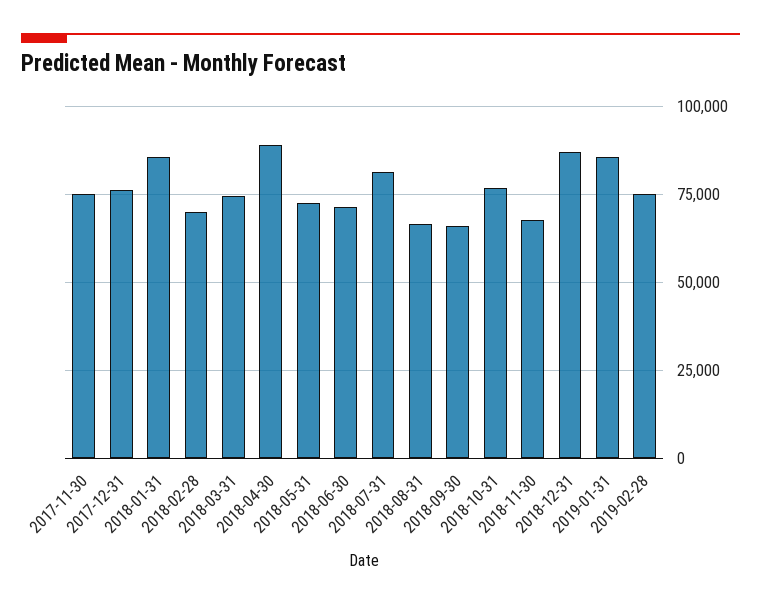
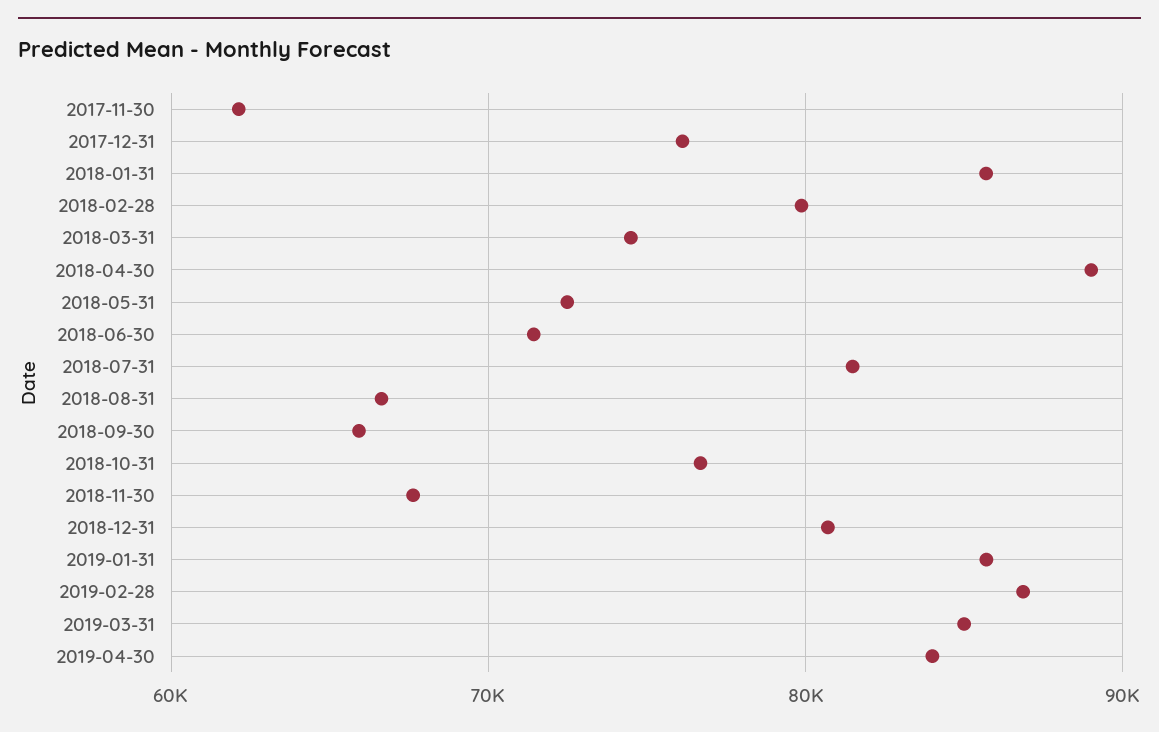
2017-11-30: 75000 -> 62000
2018-02-28: 70000 -> 80000
2018-12-31: 87500 -> 81000
2019-02-28: 75000 -> 87000
2019-03-31: none -> 85000
2019-04-30: none -> 84000

